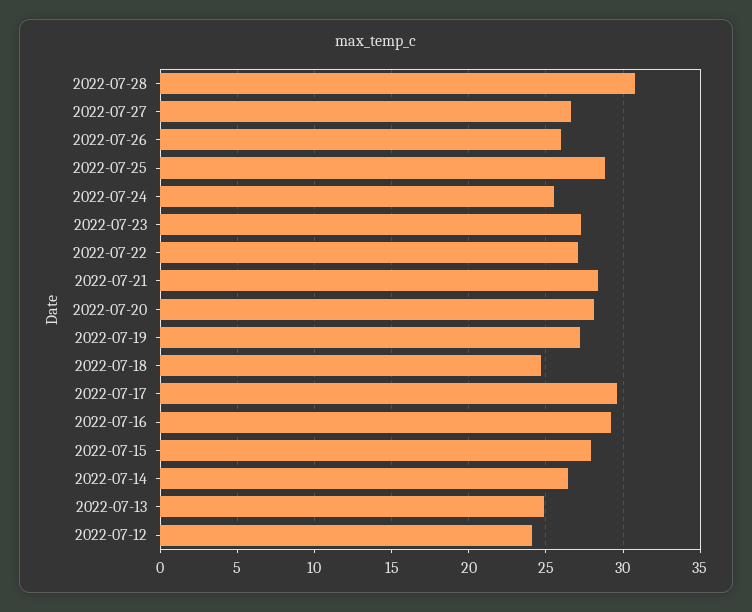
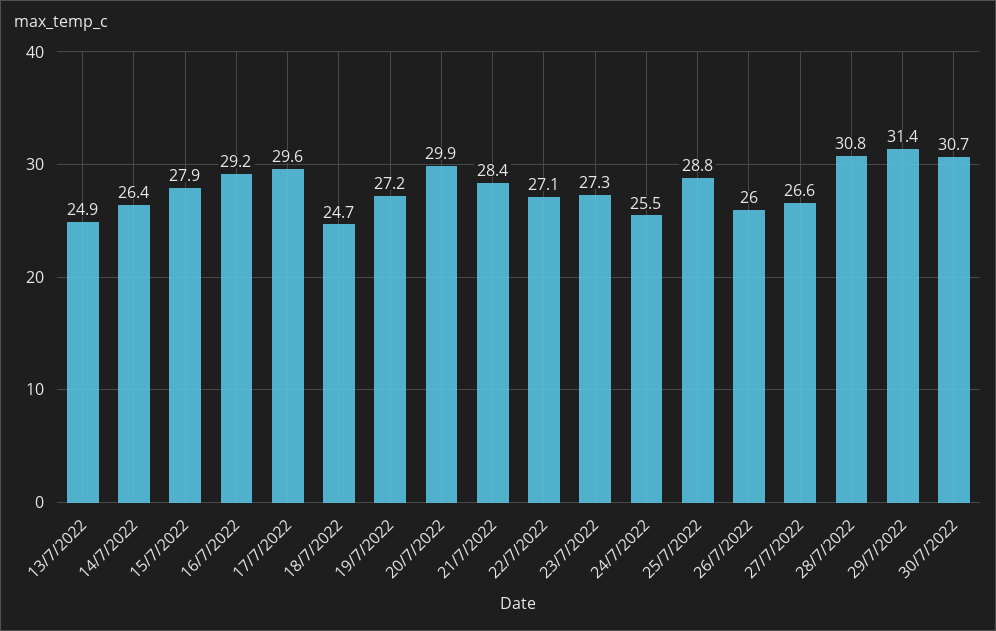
2022-07-20: 28 -> 29.9
2022-07-12: 24 -> none
29/7/2022: none -> 31.4
30/7/2022: none -> 30.7

